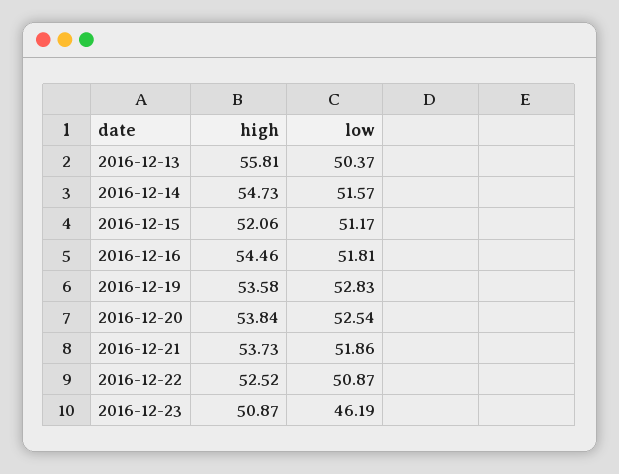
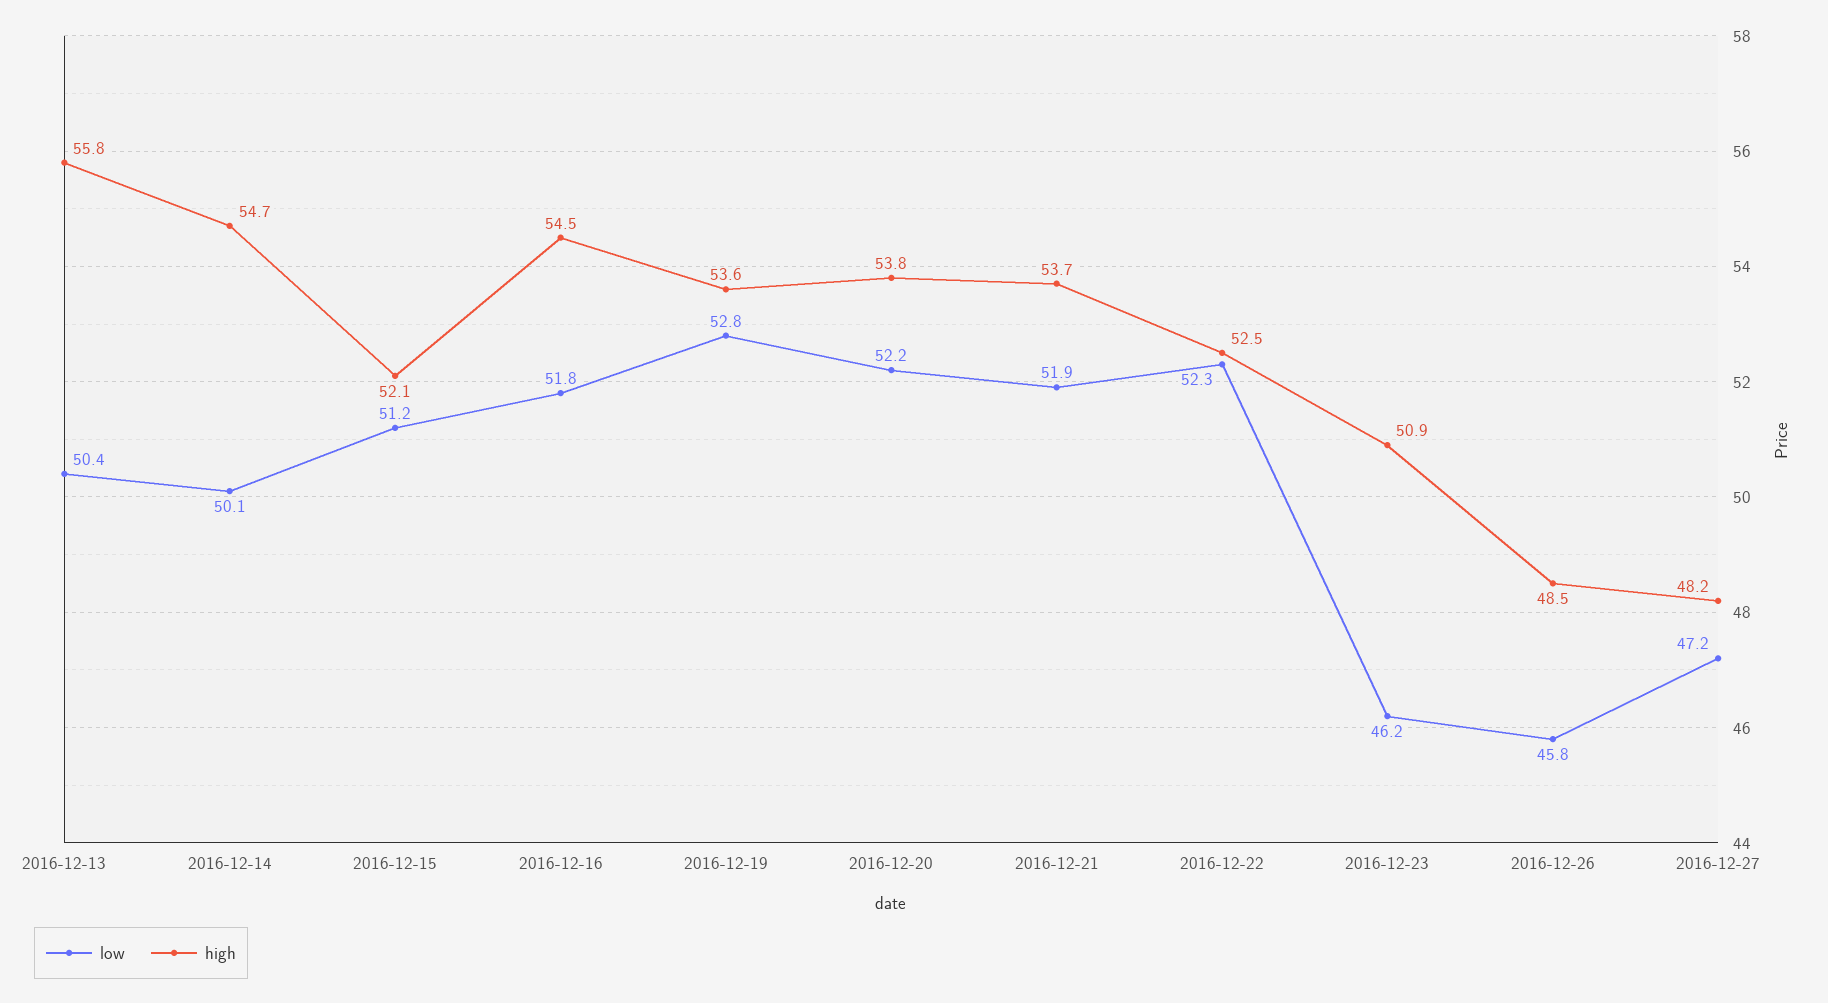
low, 2016-12-14: 51.57 -> 50.1
low, 2016-12-20: 52.54 -> 52.2
low, 2016-12-22: 50.87 -> 52.3
low, 2016-12-26: none -> 45.8
high, 2016-12-26: none -> 48.5
low, 2016-12-27: none -> 47.2
high, 2016-12-27: none -> 48.2

